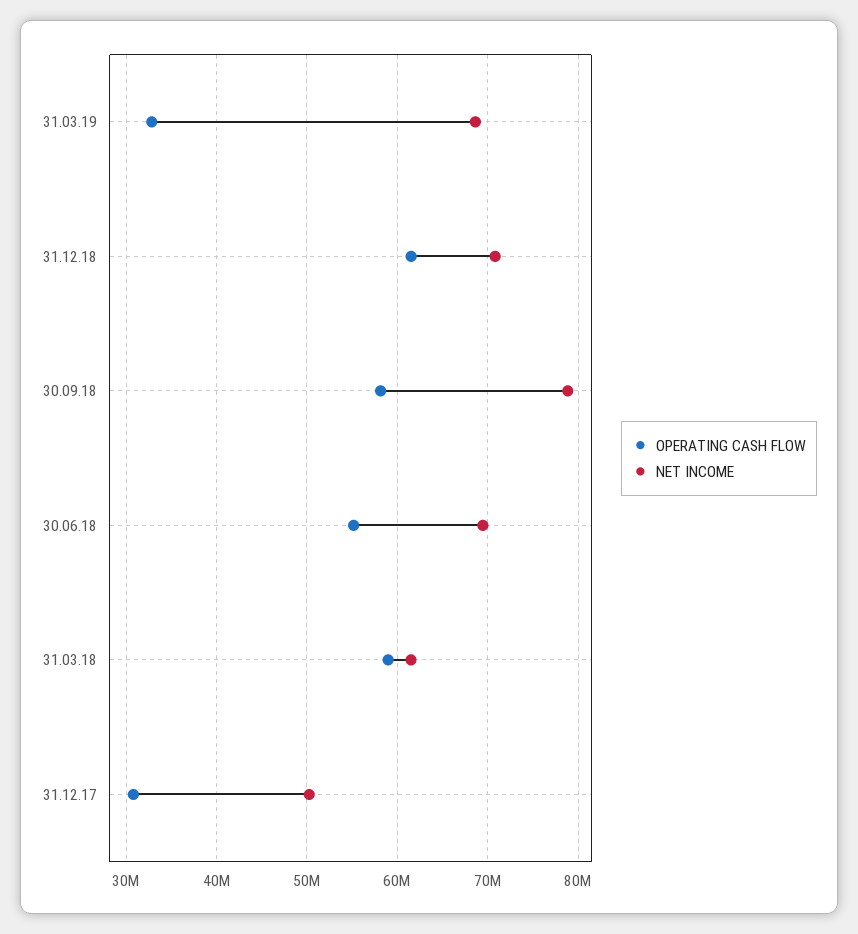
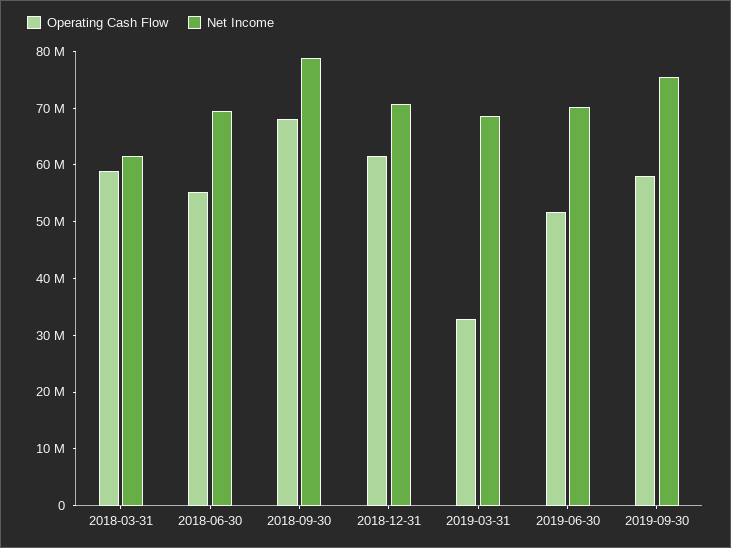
OPERATING CASH FLOW, 30.09.18: 58000000 -> 68000000
OPERATING CASH FLOW, 31.12.17: 31000000 -> none
NET INCOME, 31.12.17: 50000000 -> none
OPERATING CASH FLOW, 2019-06-30: none -> 52000000
NET INCOME, 2019-06-30: none -> 70000000
OPERATING CASH FLOW, 2019-09-30: none -> 58000000
NET INCOME, 2019-09-30: none -> 76000000

